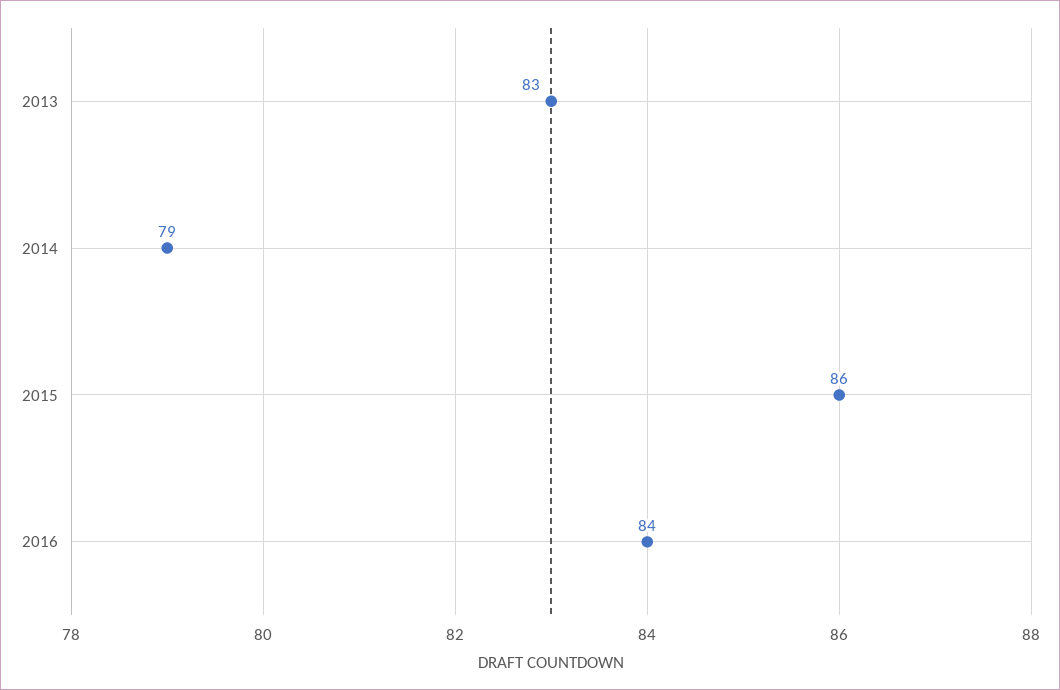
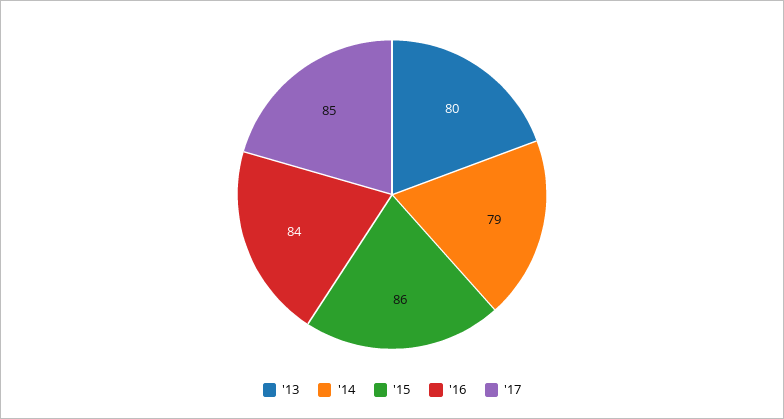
2013: 83 -> 80
'17: none -> 85

